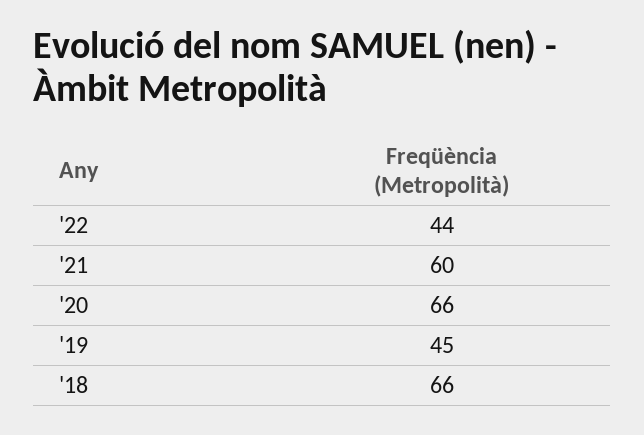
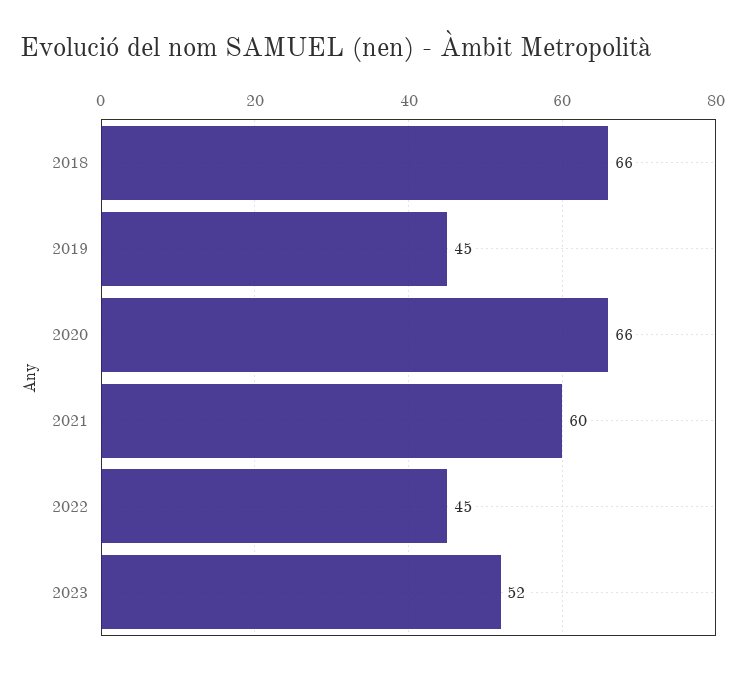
'22: 44 -> 45
2023: none -> 52

